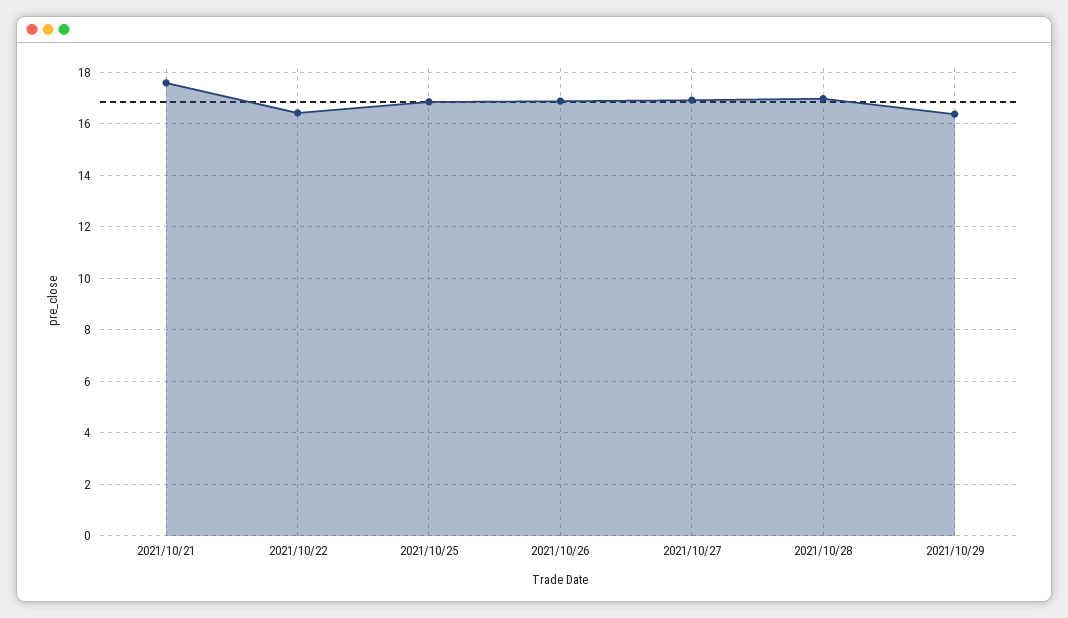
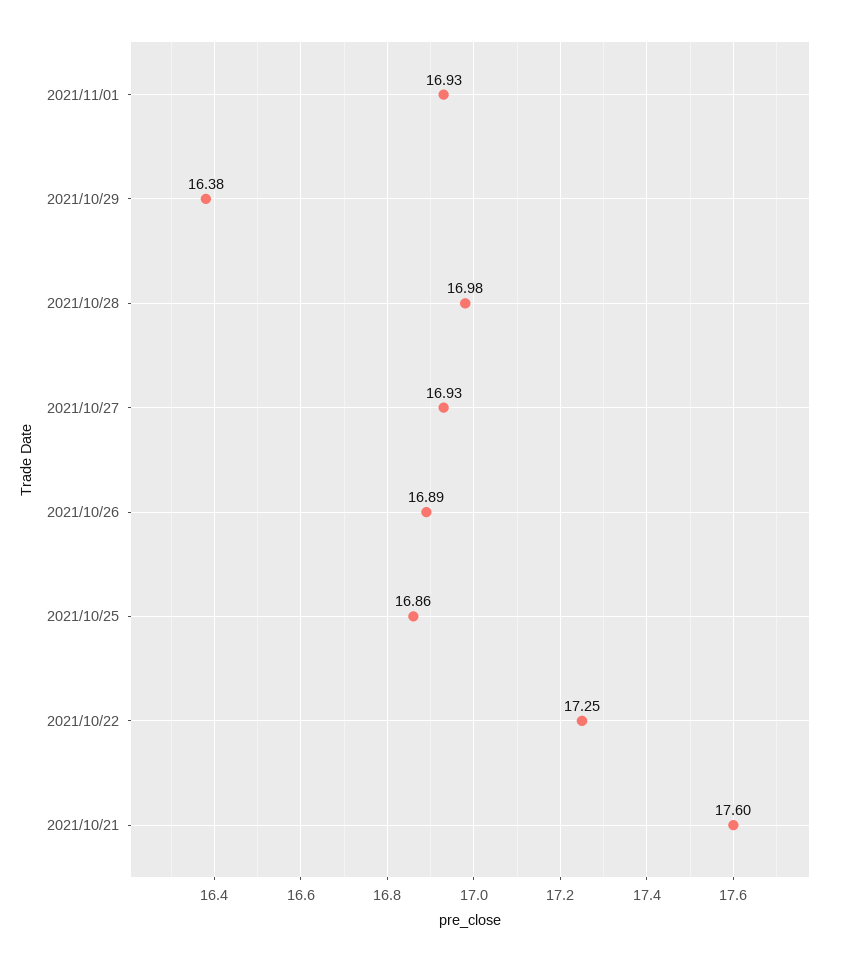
2021/10/22: 16.5 -> 17.25
2021/11/01: none -> 16.93

